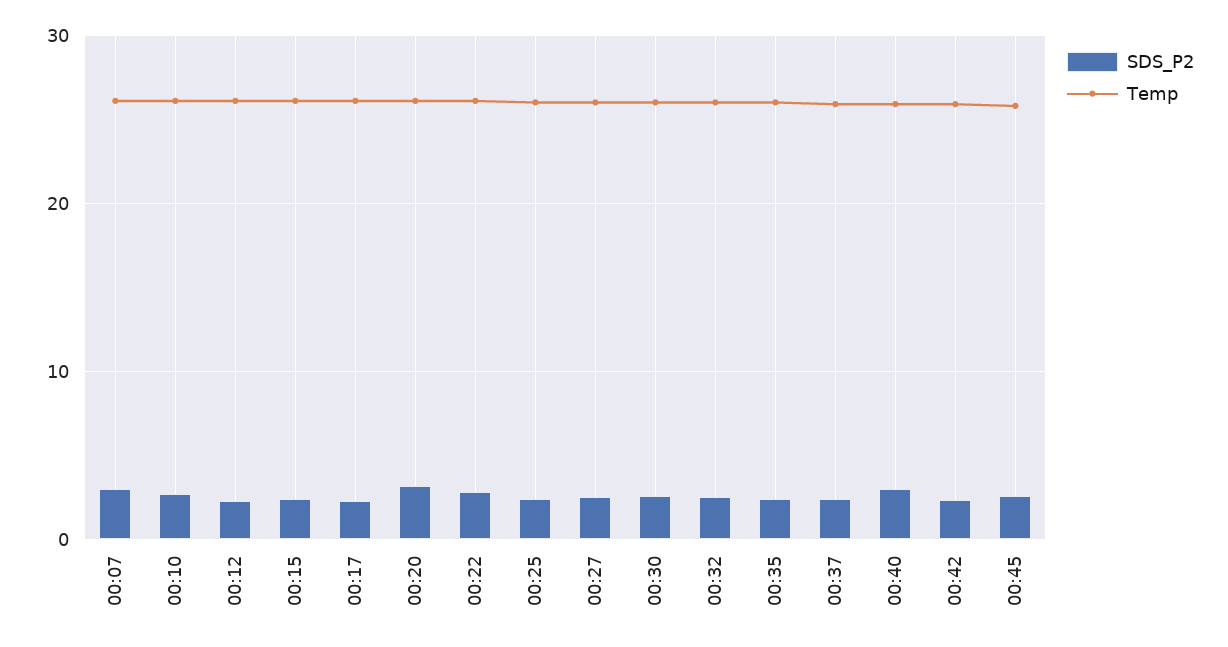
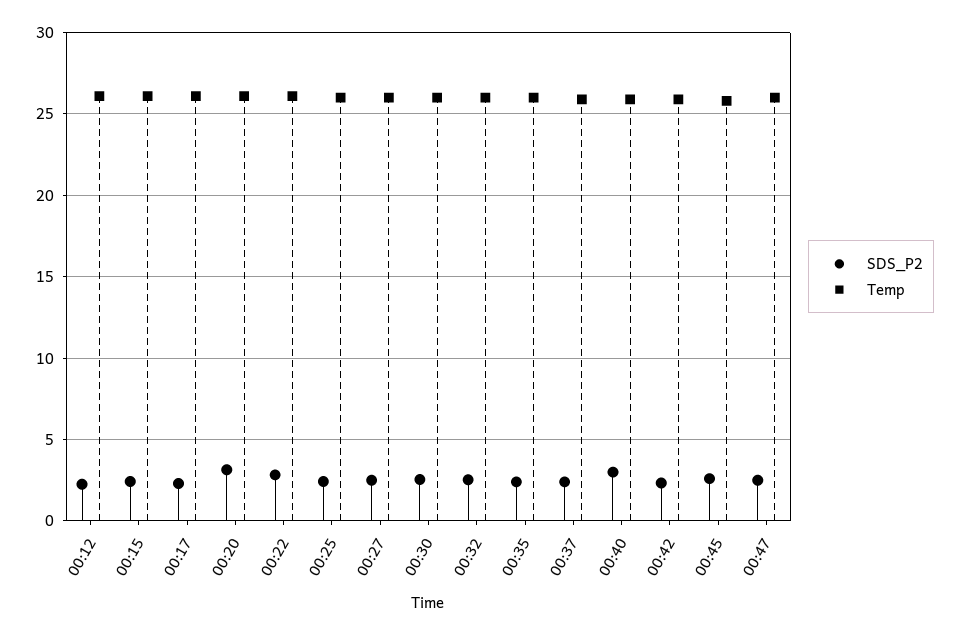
SDS_P2, 00:07: 3 -> none
Temp, 00:07: 26 -> none
SDS_P2, 00:10: 3 -> none
Temp, 00:10: 26 -> none
SDS_P2, 00:47: none -> 2.5
Temp, 00:47: none -> 26

